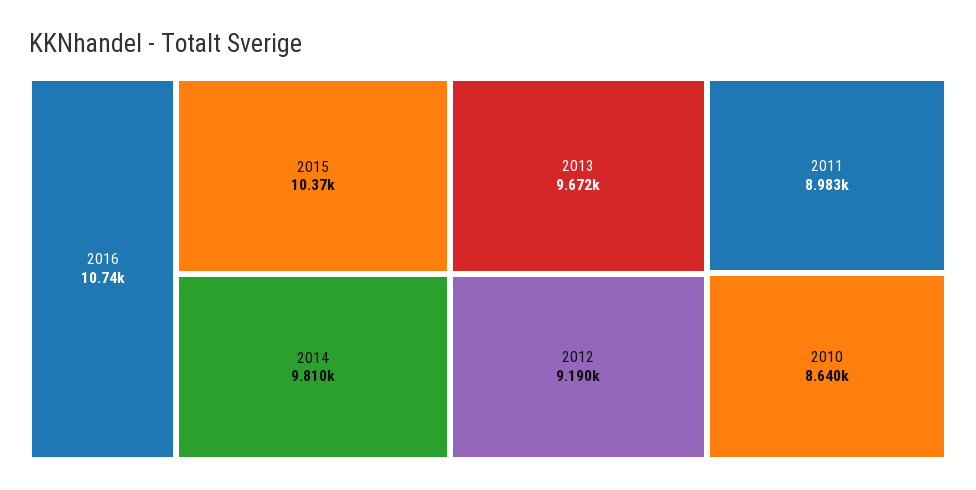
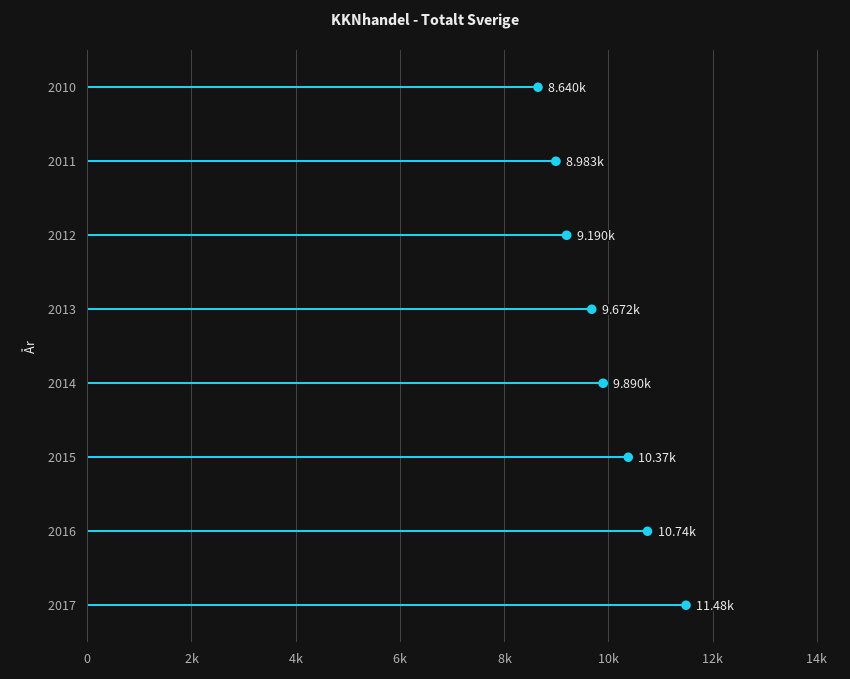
2014: 9810 -> 9890
2017: none -> 11480

